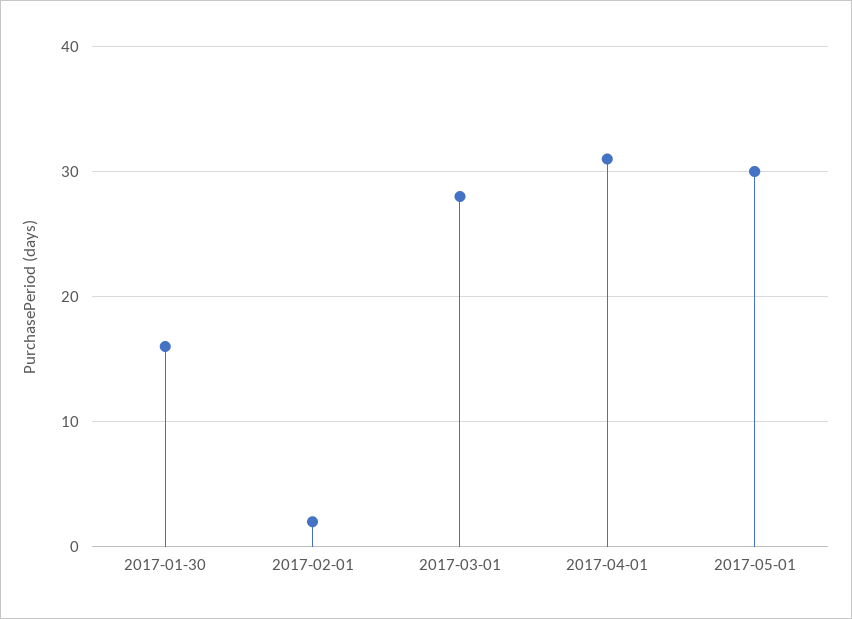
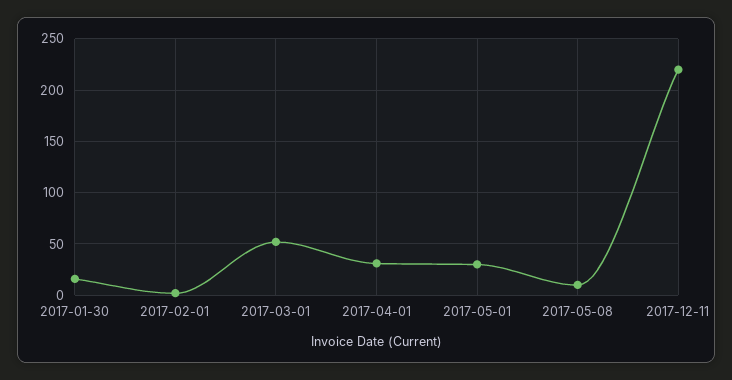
2017-03-01: 28 -> 50
2017-05-08: none -> 10
2017-12-11: none -> 220

